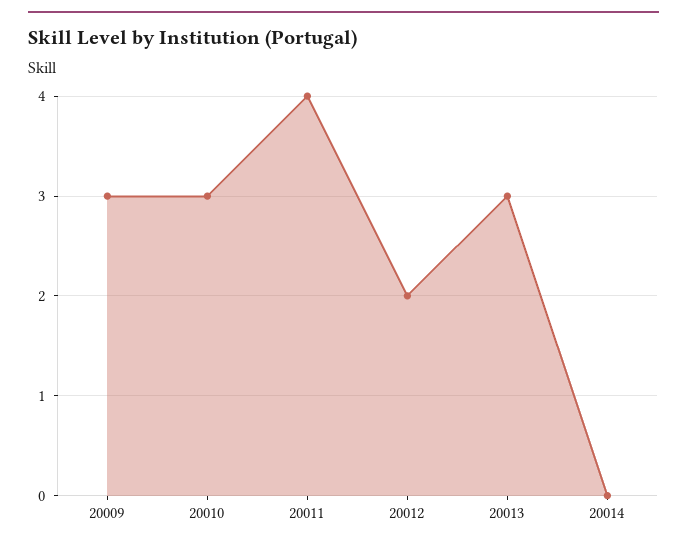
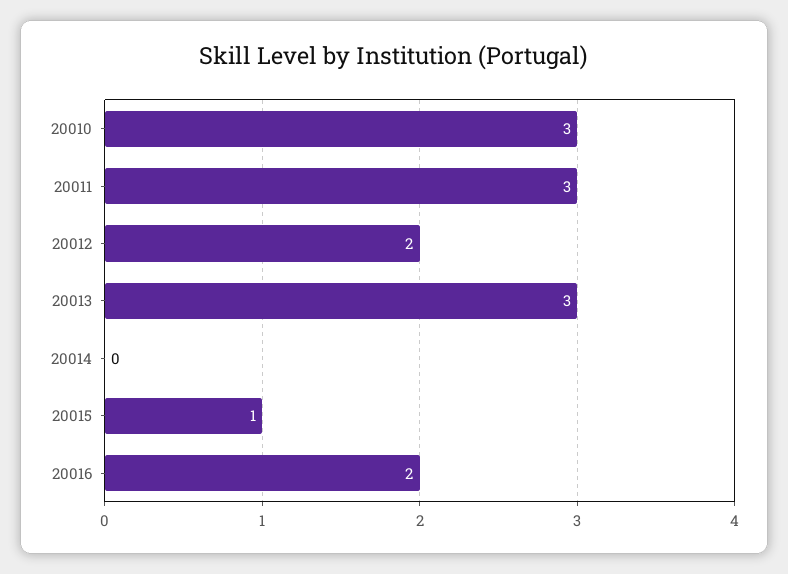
20009: 3 -> none
20011: 4 -> 3
20015: none -> 1
20016: none -> 2

